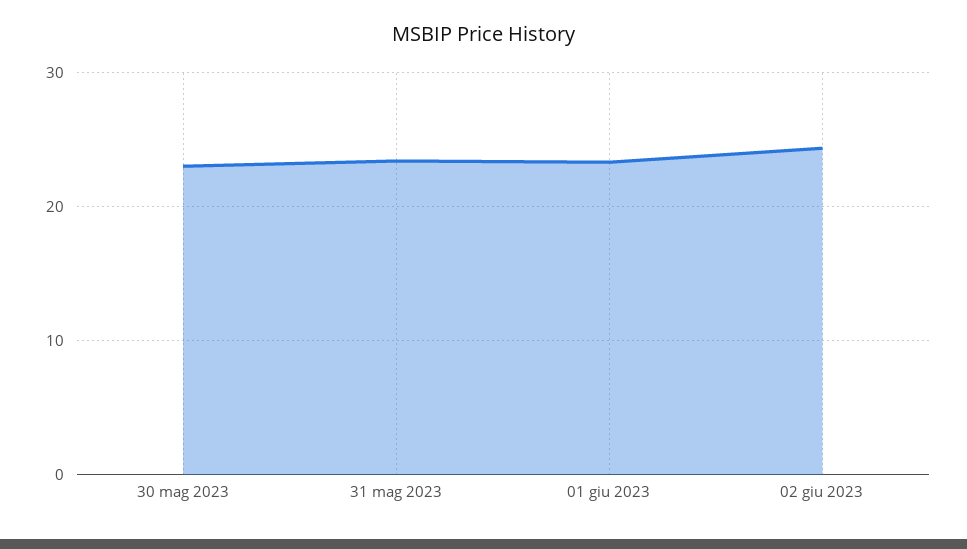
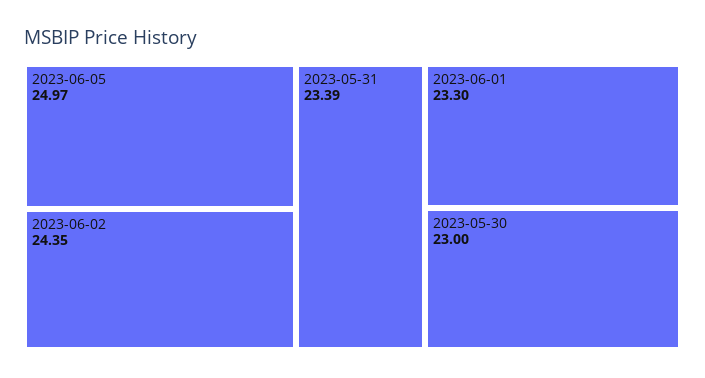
2023-06-05: none -> 24.97

